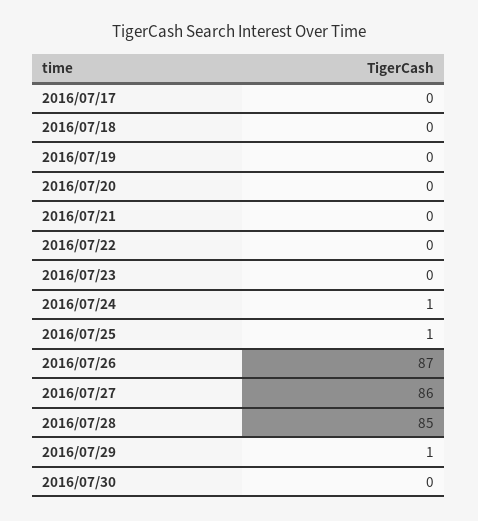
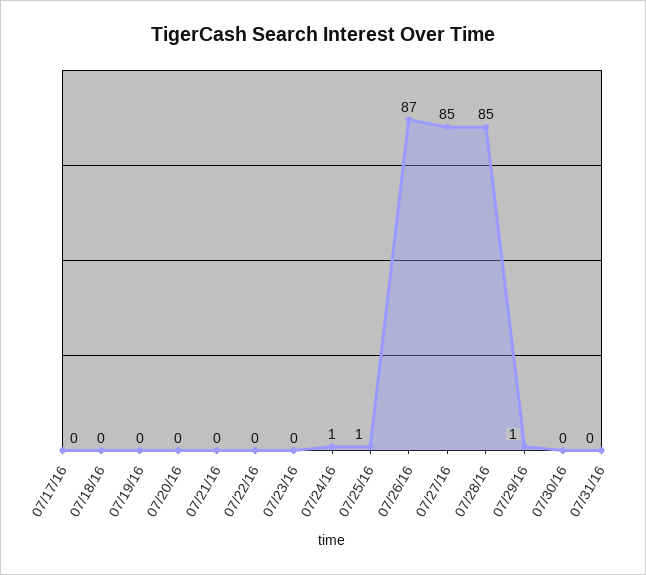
2016/07/27: 86 -> 85
07/31/16: none -> 0

